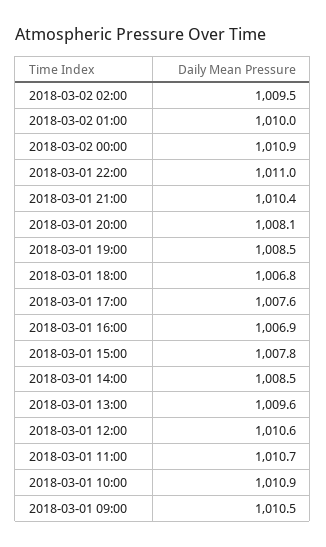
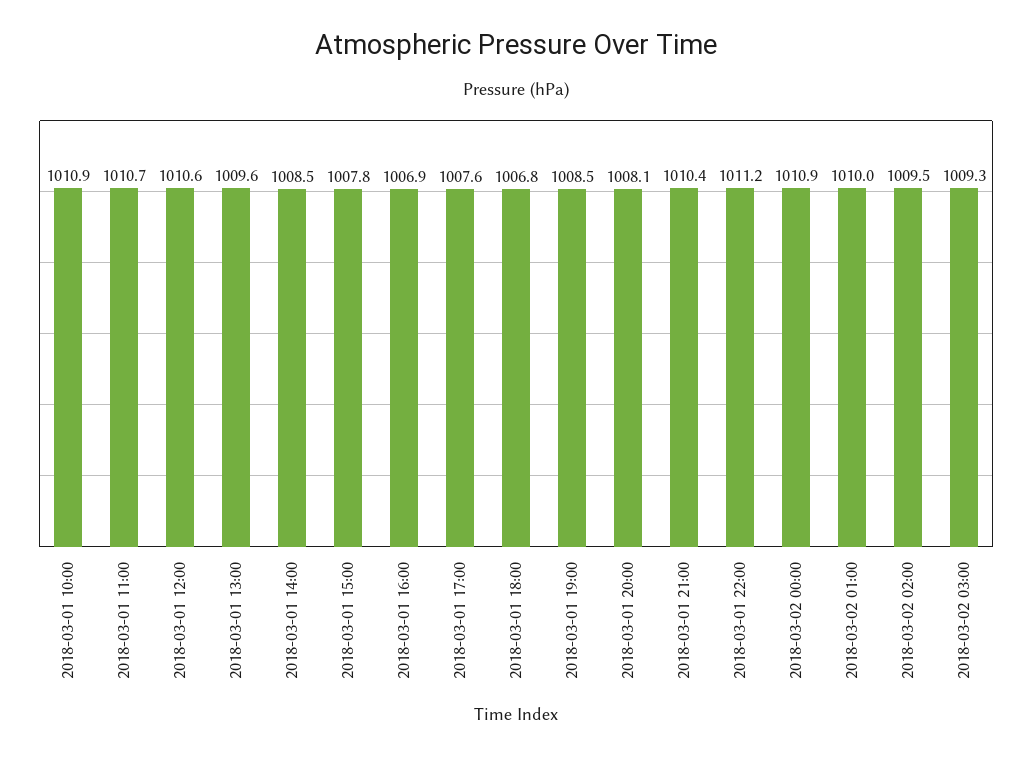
2018-03-01 22:00: 1011 -> 1011.2
2018-03-01 09:00: 1010.5 -> none
2018-03-02 03:00: none -> 1009.3

